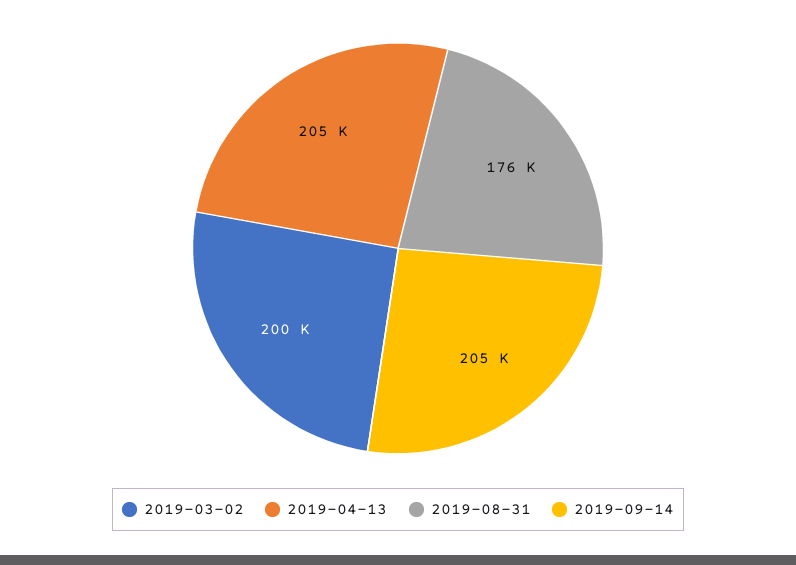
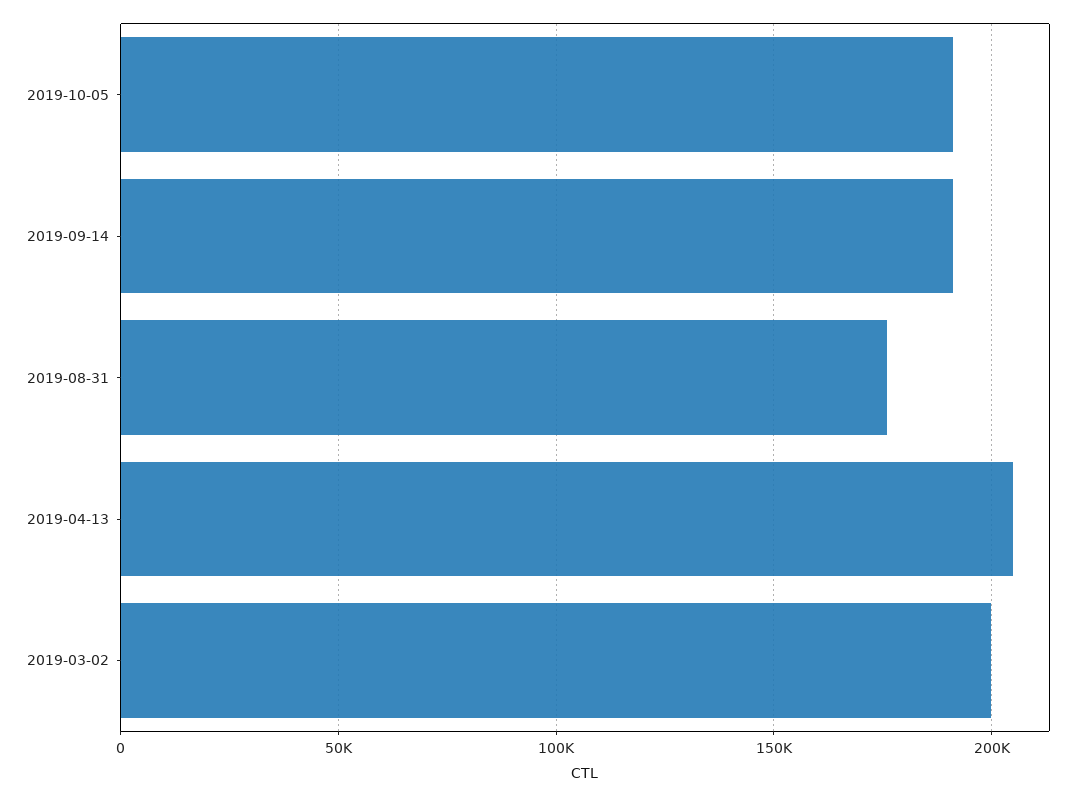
2019-09-14: 205000 -> 190000
2019-10-05: none -> 190000

